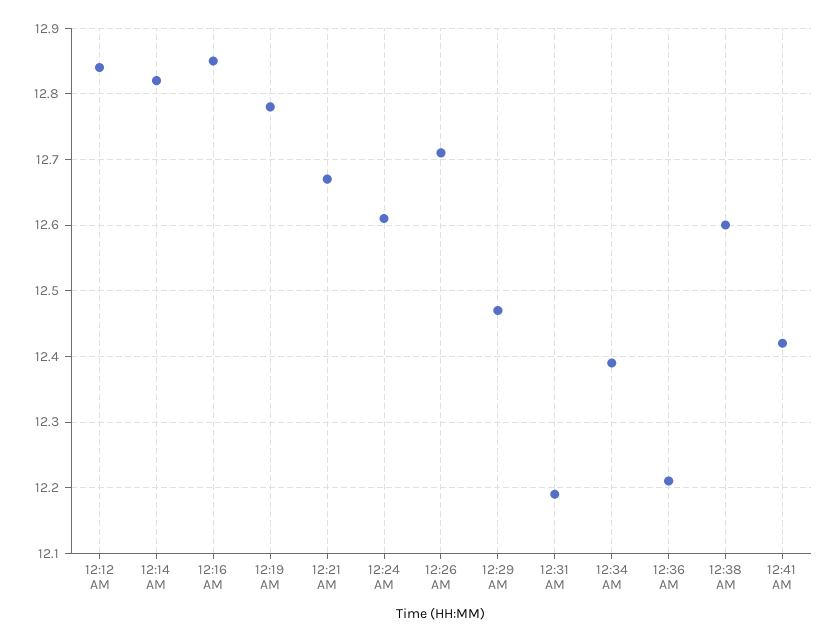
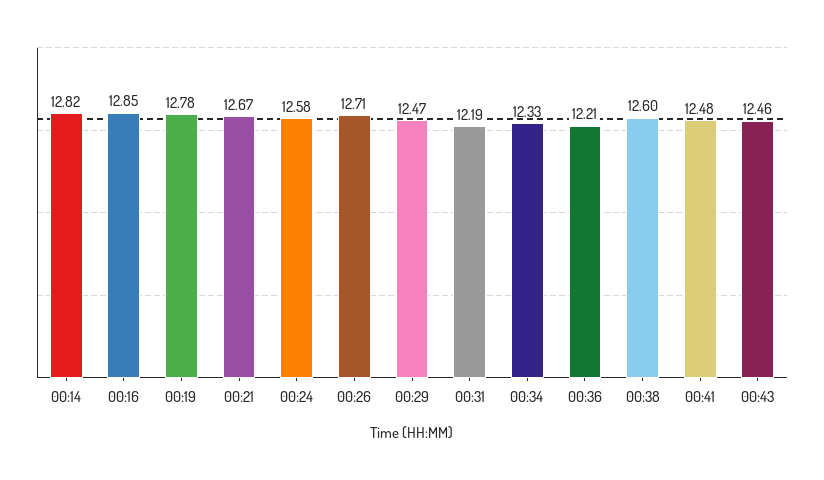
12:12 AM: 12.84 -> none
12:24 AM: 12.61 -> 12.58
12:34 AM: 12.39 -> 12.33
12:41 AM: 12.42 -> 12.48
00:43: none -> 12.46

